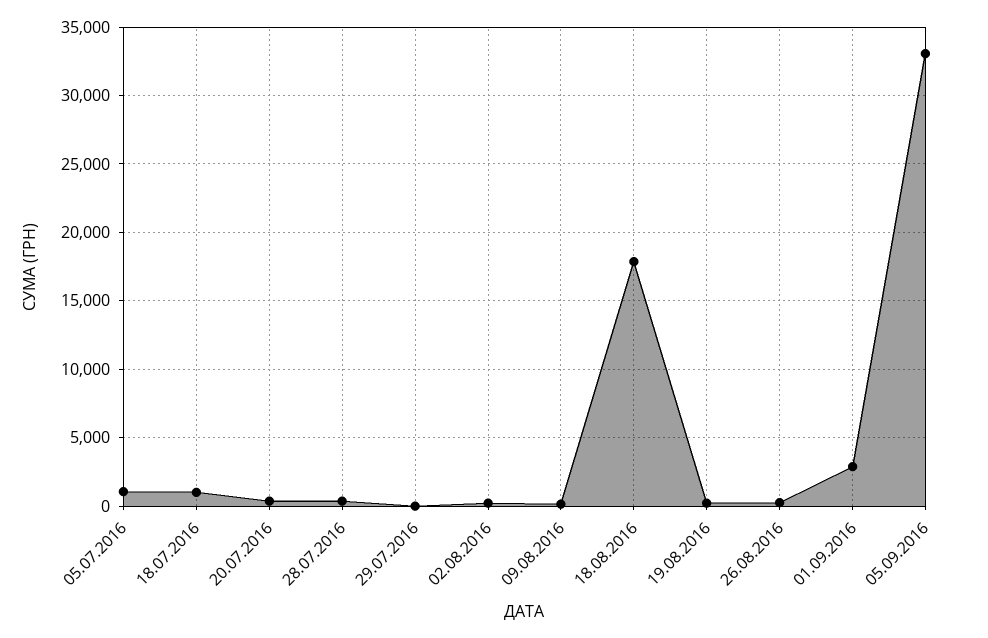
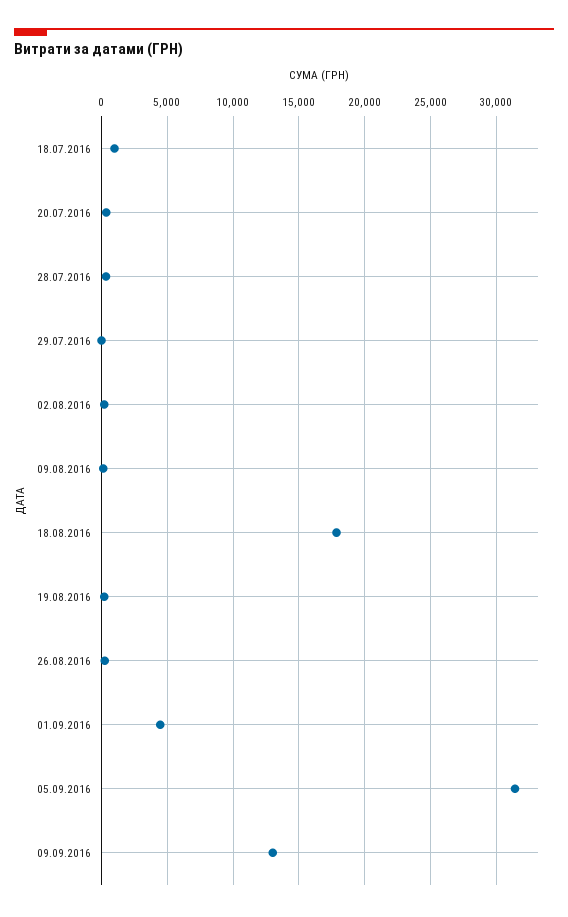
05.07.2016: 1000 -> none
01.09.2016: 3000 -> 4500
05.09.2016: 33000 -> 31500
09.09.2016: none -> 13000

